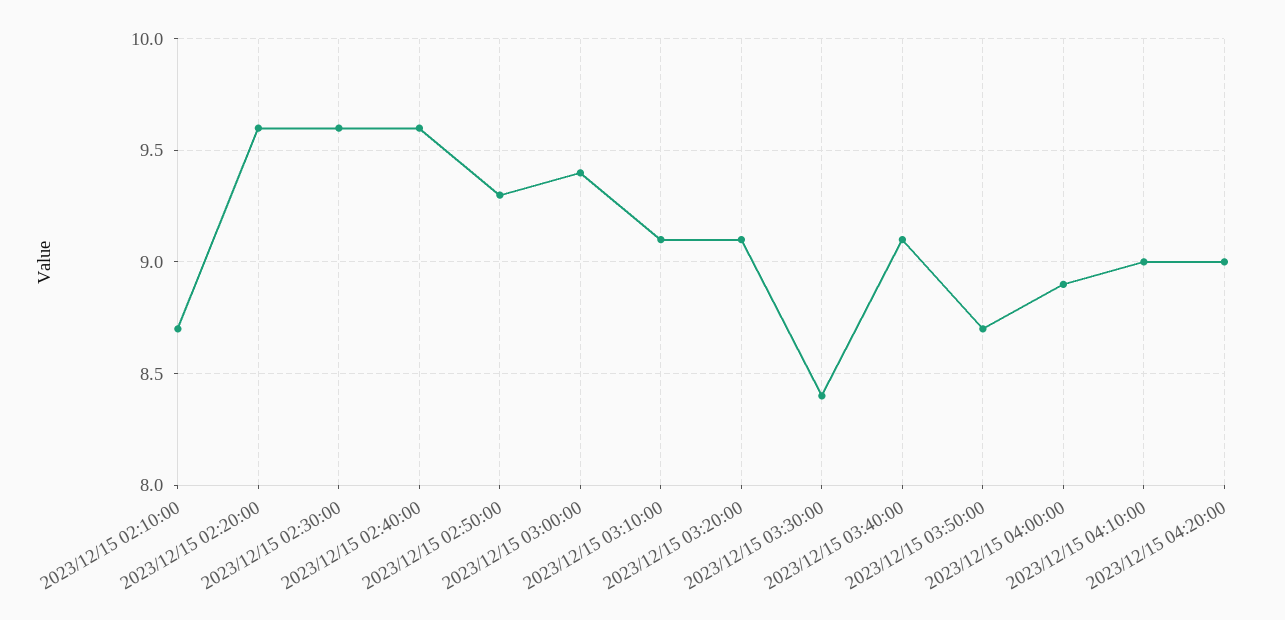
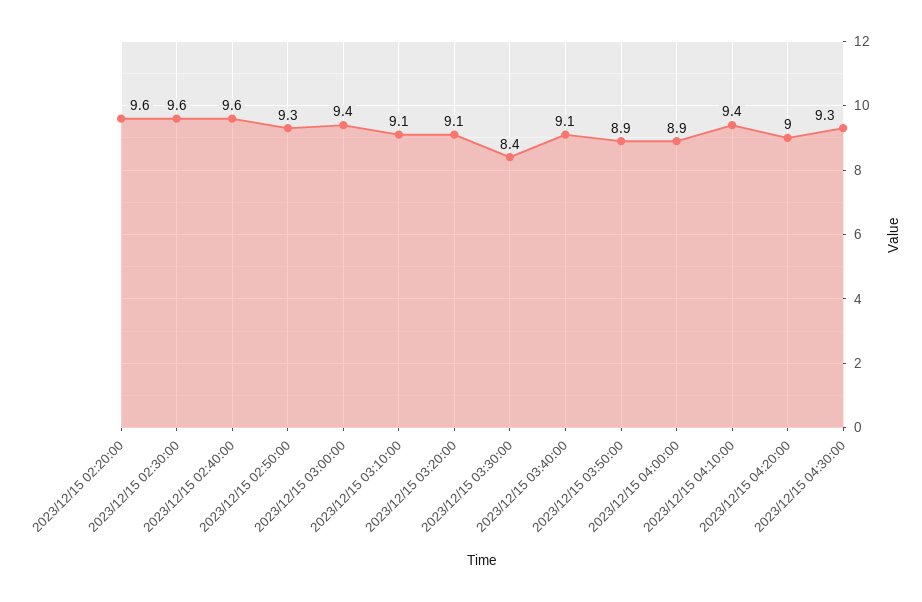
2023/12/15 02:10:00: 8.7 -> none
2023/12/15 03:50:00: 8.7 -> 8.9
2023/12/15 04:10:00: 9 -> 9.4
2023/12/15 04:30:00: none -> 9.3

